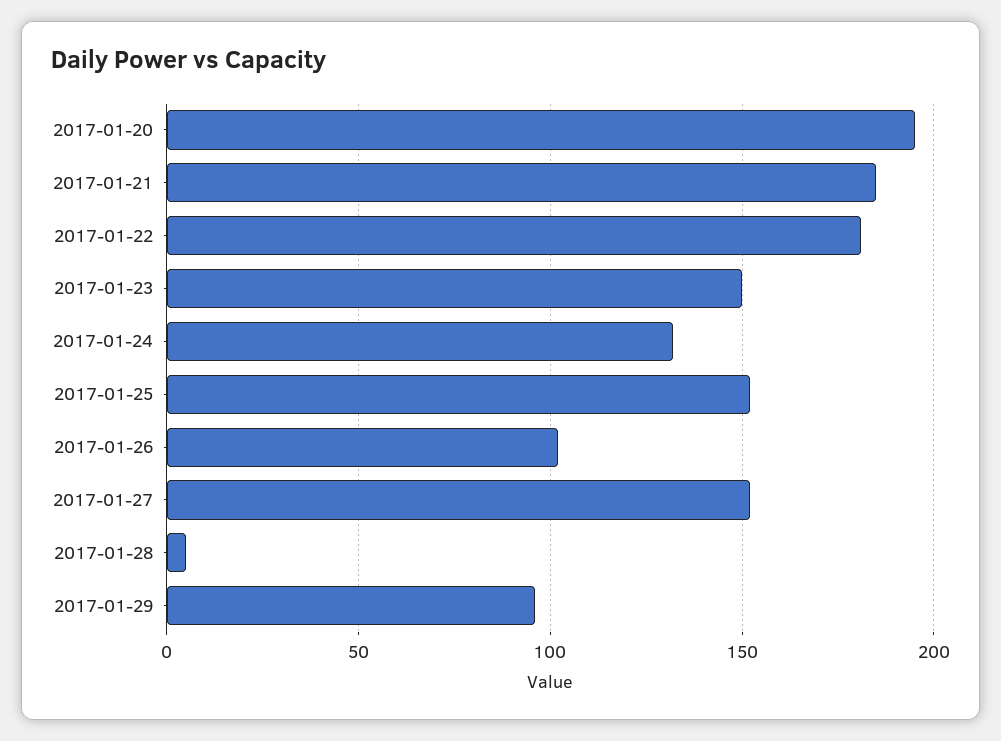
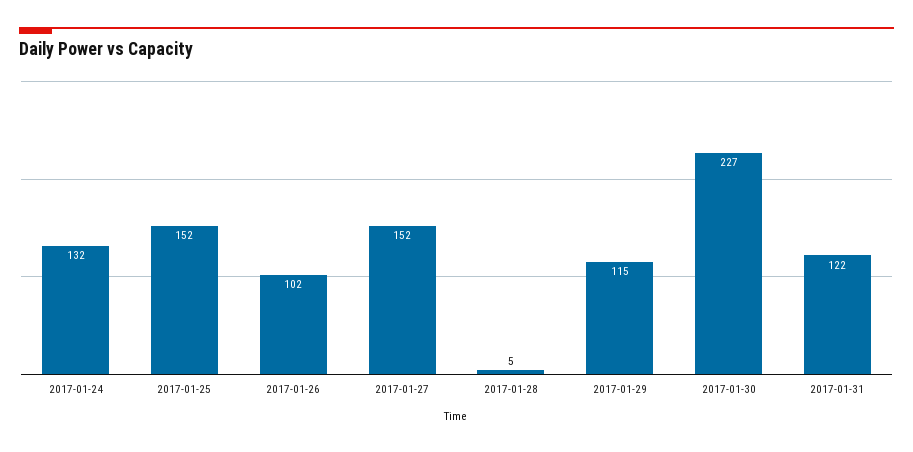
2017-01-20: 195 -> none
2017-01-21: 185 -> none
2017-01-22: 180 -> none
2017-01-23: 150 -> none
2017-01-29: 95 -> 115
2017-01-30: none -> 227
2017-01-31: none -> 122

